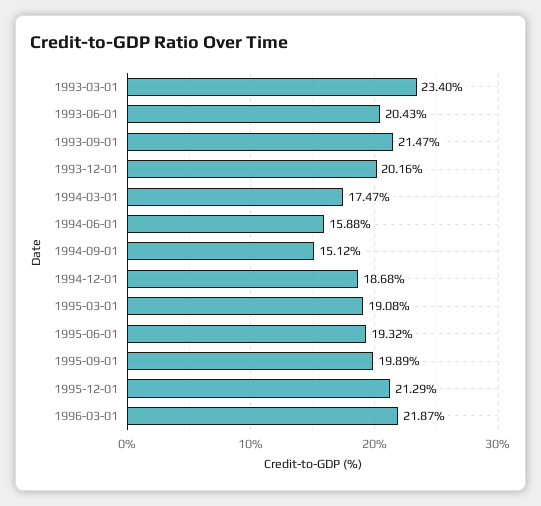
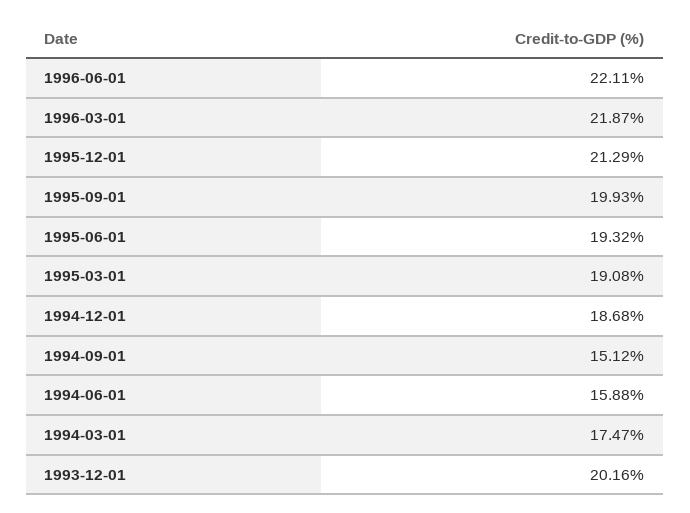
1993-03-01: 23.4 -> none
1993-06-01: 20.43 -> none
1993-09-01: 21.47 -> none
1995-09-01: 19.89 -> 19.93
1996-06-01: none -> 22.11

